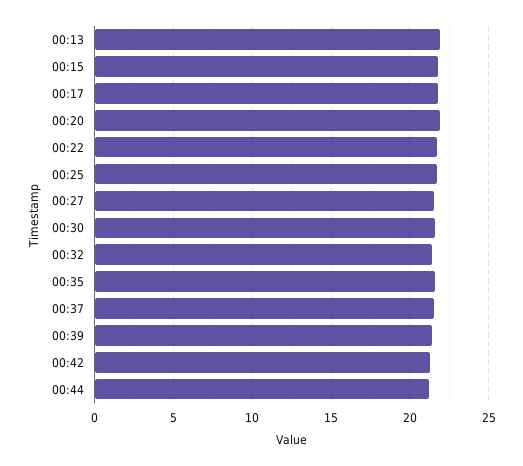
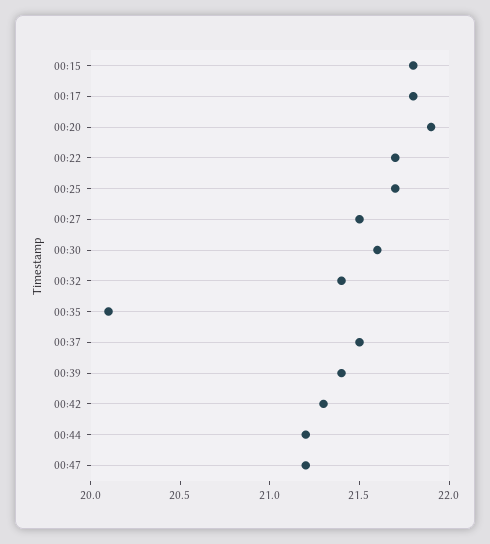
00:13: 22 -> none
00:35: 21.5 -> 20.1
00:47: none -> 21.2

